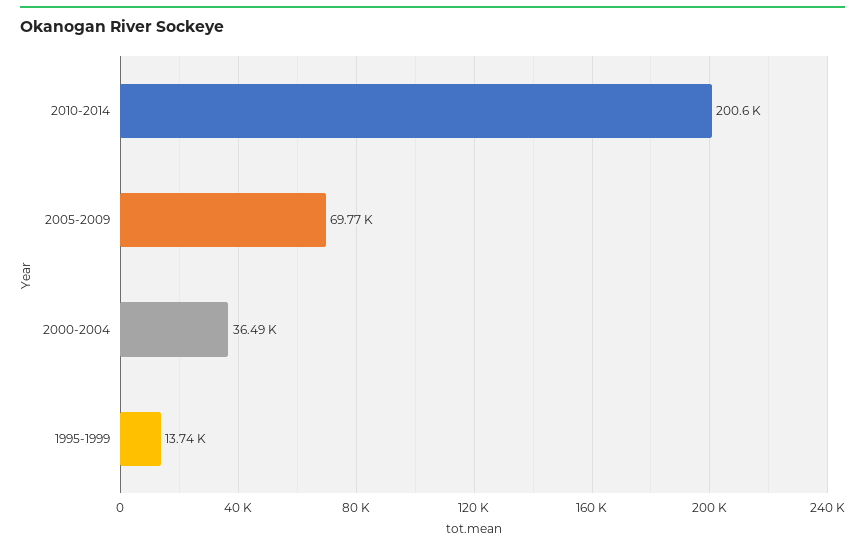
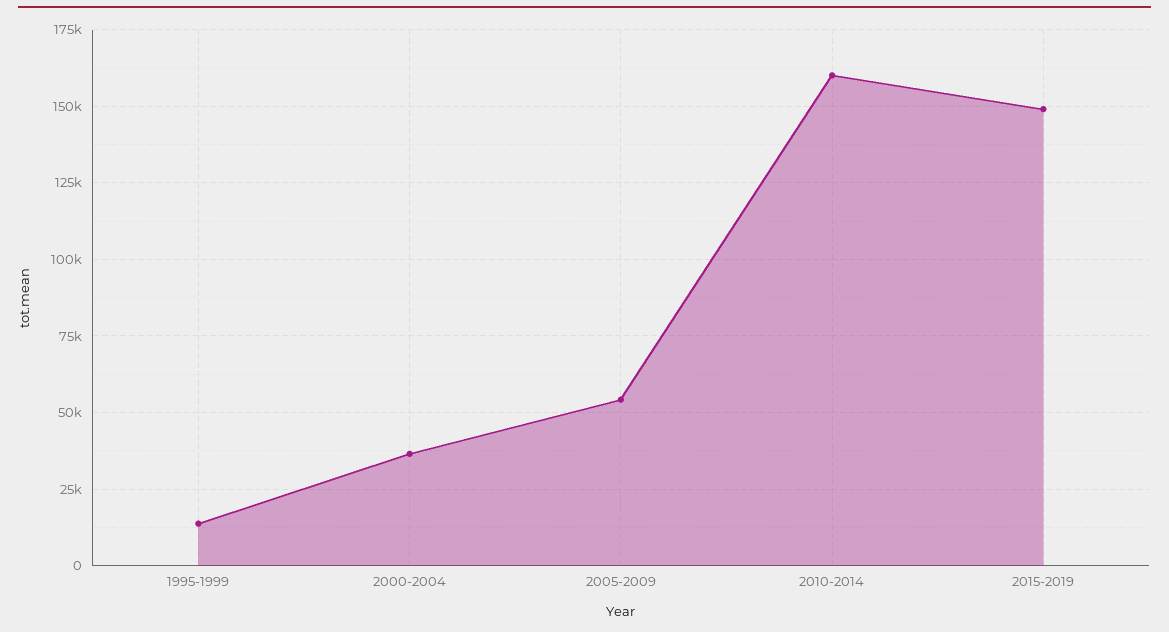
2010-2014: 200600 -> 160000
2005-2009: 69770 -> 55000
2015-2019: none -> 150000

